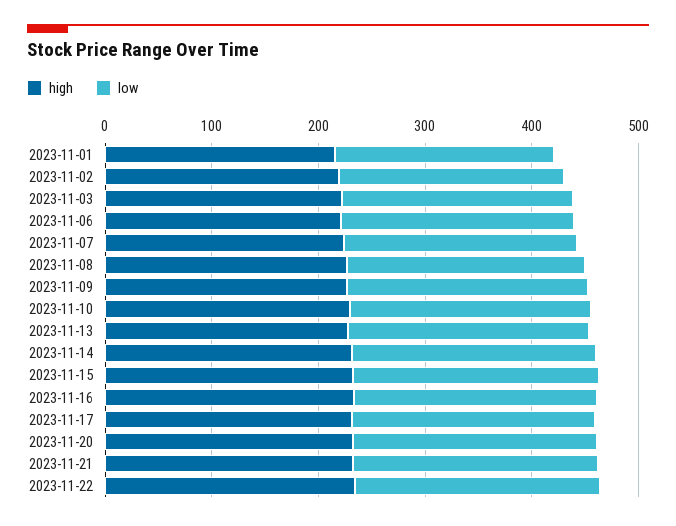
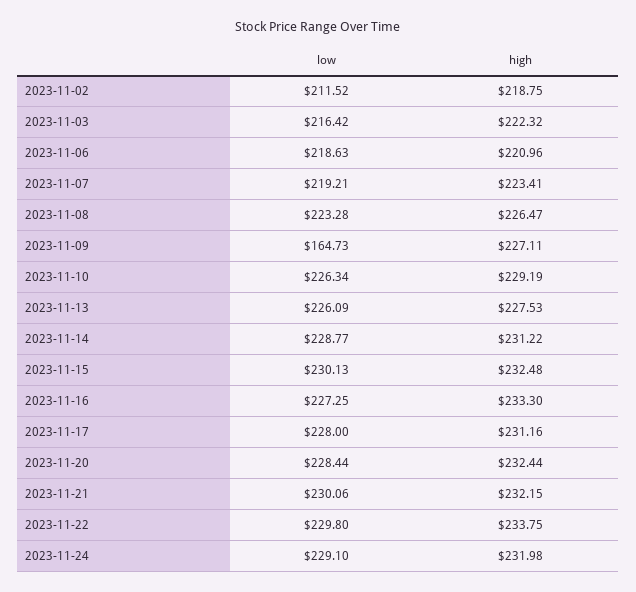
high, 2023-11-01: 220 -> none
low, 2023-11-01: 200 -> none
low, 2023-11-09: 220 -> 164.73
low, 2023-11-24: none -> 229.1
high, 2023-11-24: none -> 231.98

